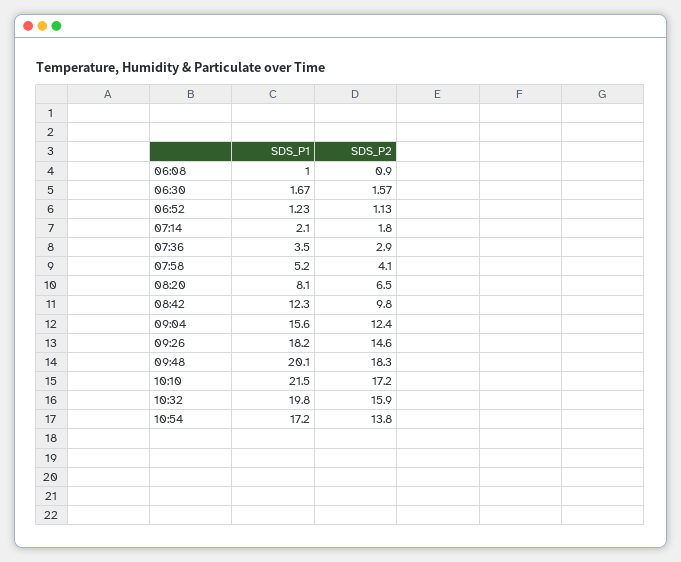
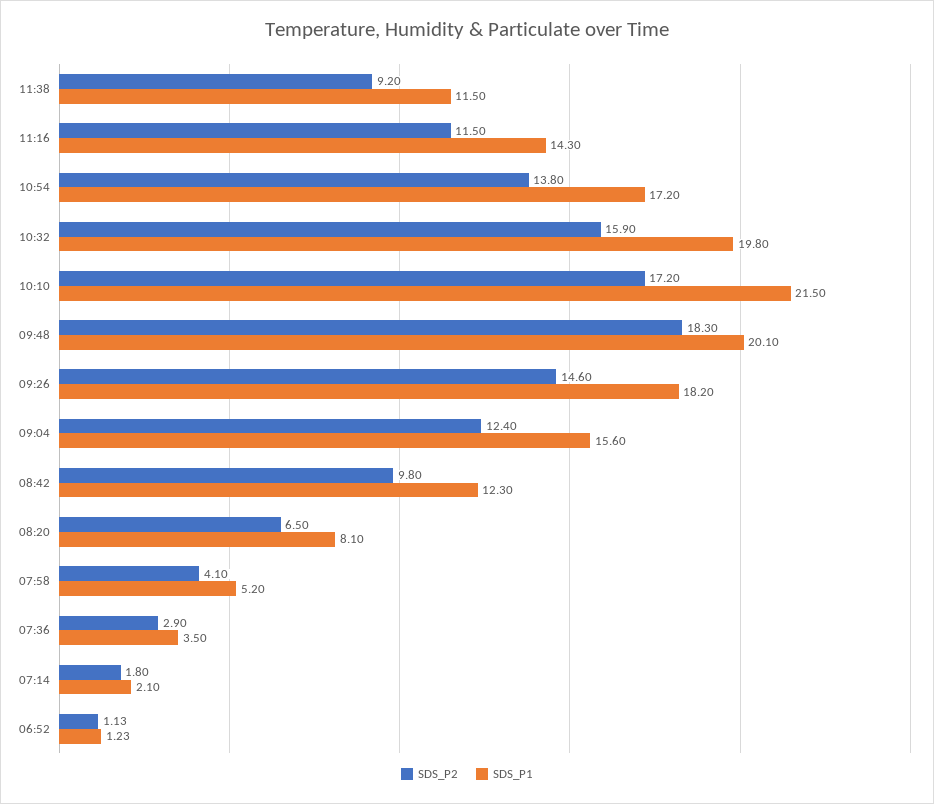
SDS_P1, 06:08: 1 -> none
SDS_P2, 06:08: 0.9 -> none
SDS_P1, 06:30: 1.67 -> none
SDS_P2, 06:30: 1.57 -> none
SDS_P2, 11:38: none -> 9.2
SDS_P1, 11:38: none -> 11.5
SDS_P2, 11:16: none -> 11.5
SDS_P1, 11:16: none -> 14.3

